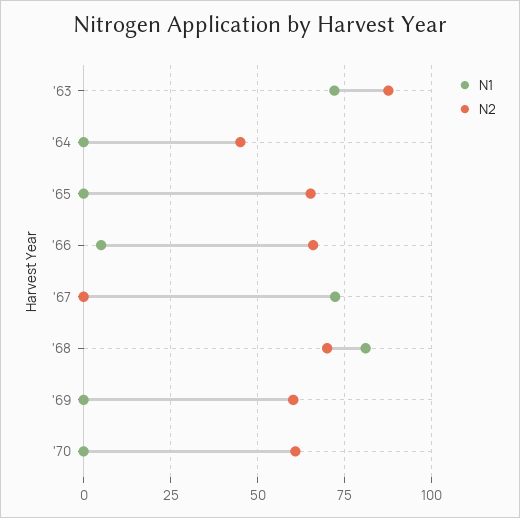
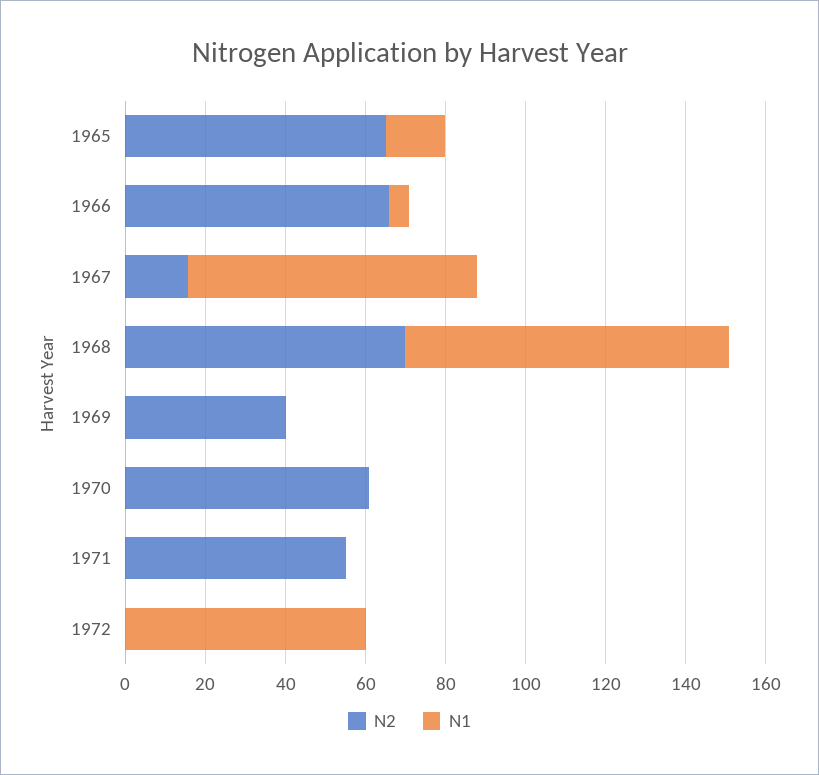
N1, '63: 72.5 -> none
N2, '63: 87.5 -> none
N1, '64: 0 -> none
N2, '64: 45 -> none
N1, '65: 0 -> 15
N2, '67: 0 -> 15
N2, '69: 60 -> 40
N2, 1971: none -> 55
N1, 1971: none -> 0
N2, 1972: none -> 0
N1, 1972: none -> 60

